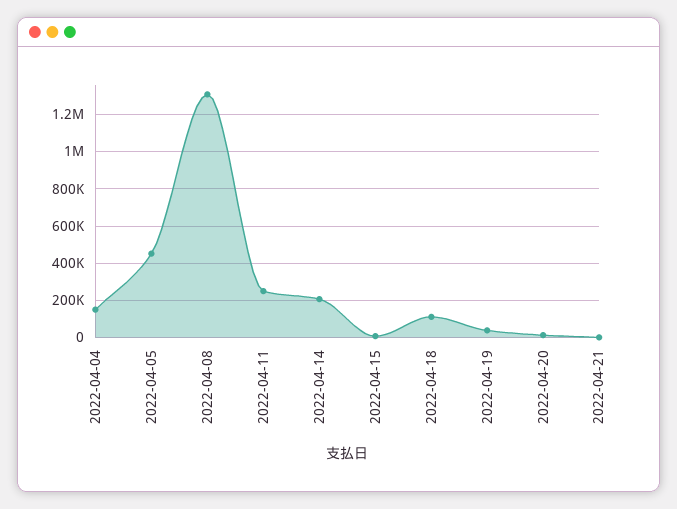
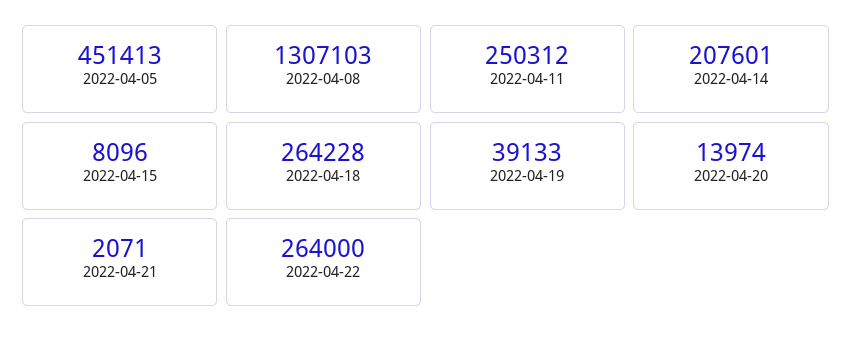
2022-04-04: 150000 -> none
2022-04-18: 100000 -> 264228
2022-04-22: none -> 264000

